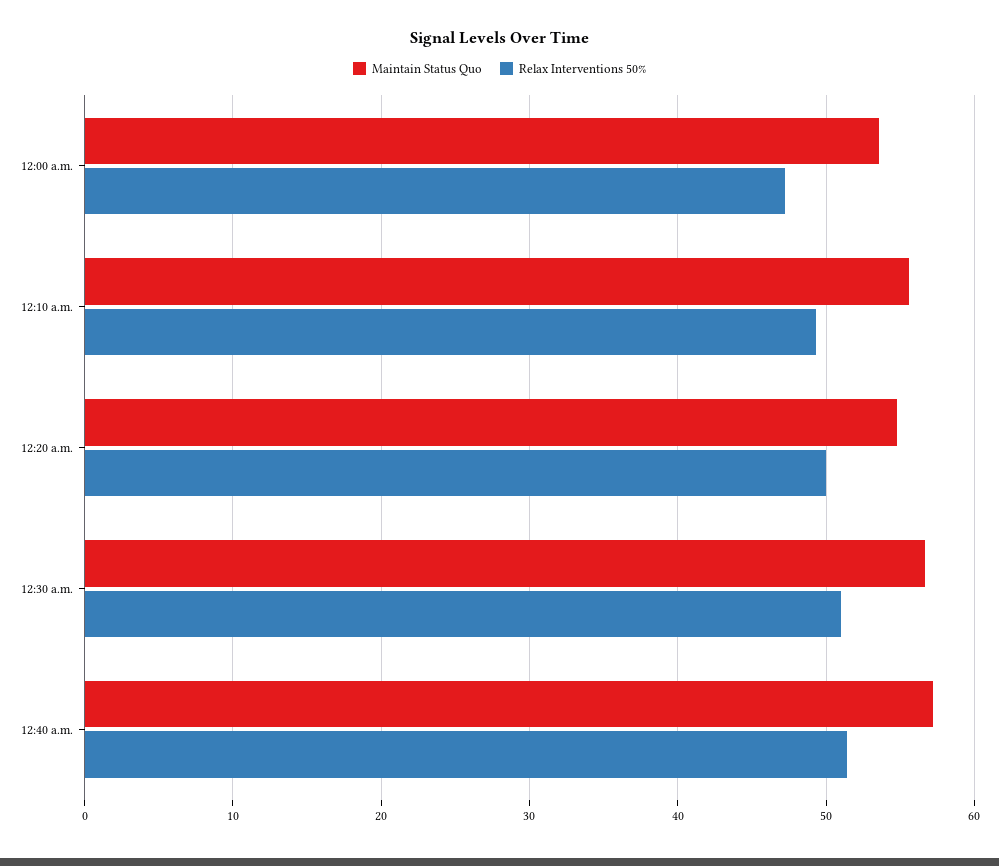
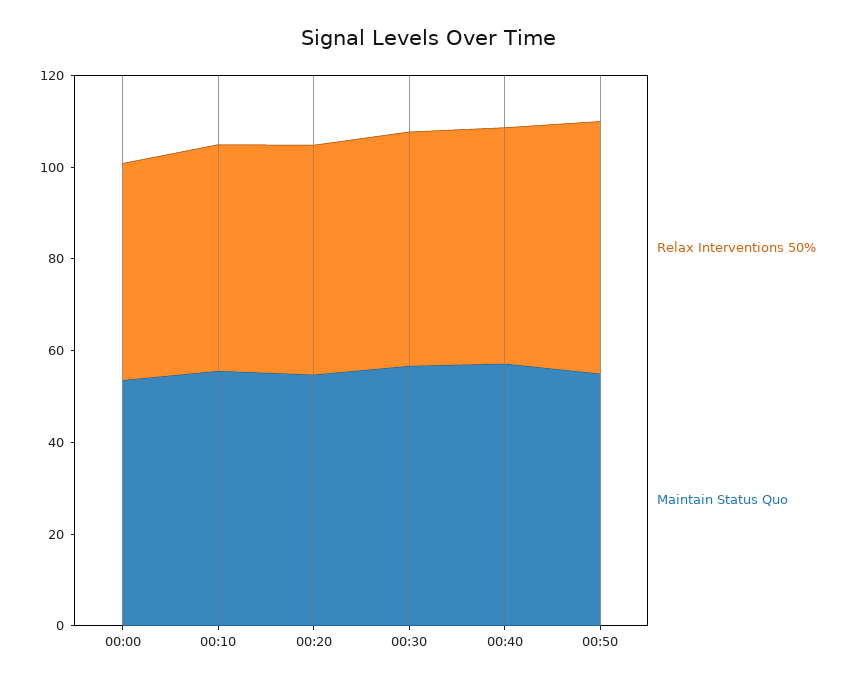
Relax Interventions 50%, 00:50: none -> 55
Maintain Status Quo, 00:50: none -> 55

